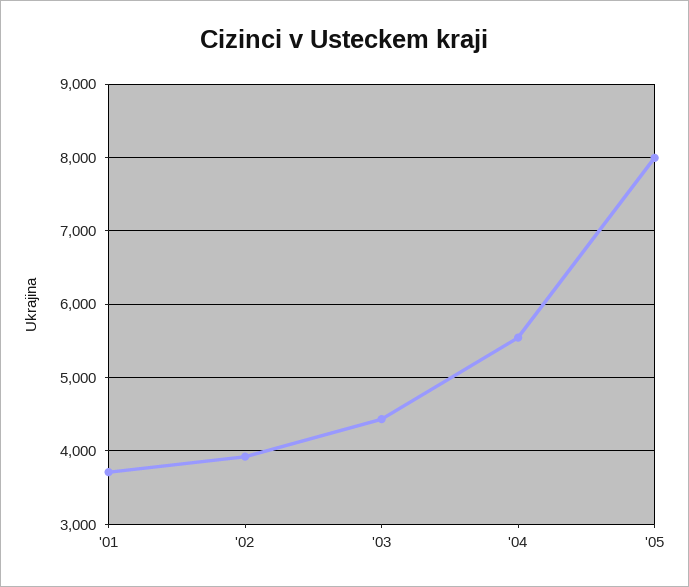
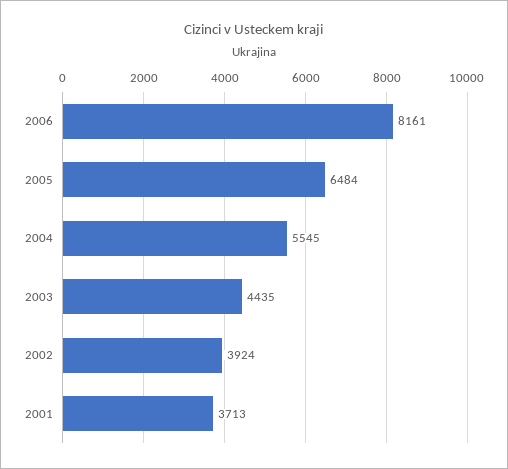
'05: 8000 -> 6484
2006: none -> 8161

